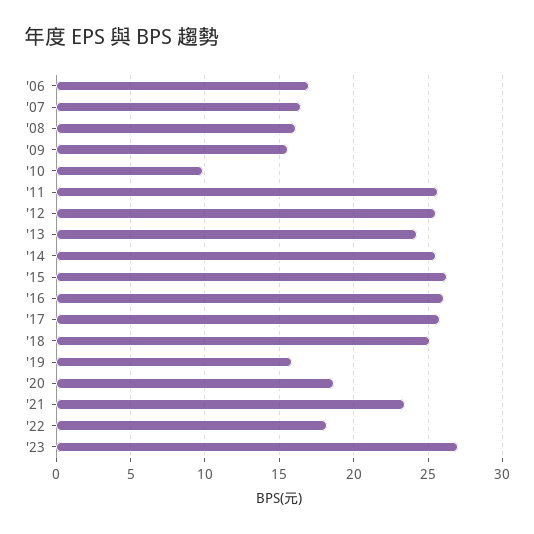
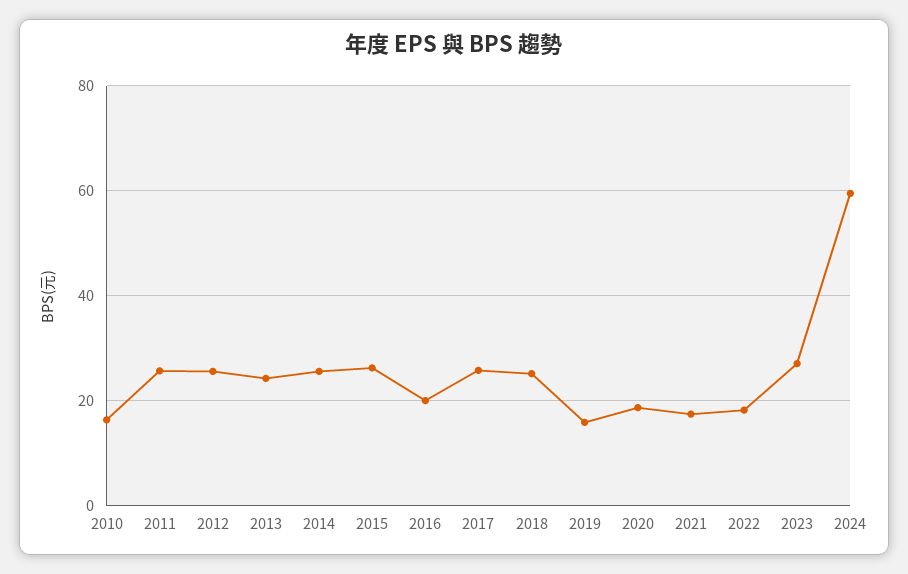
'06: 17 -> none
'07: 16.5 -> none
'08: 16 -> none
'09: 15.5 -> none
'10: 10 -> 16
'16: 26 -> 20
'21: 23.5 -> 18
2024: none -> 60

